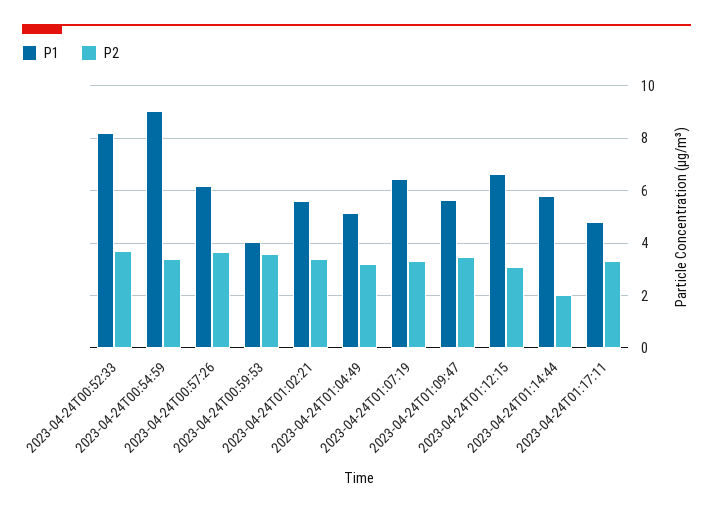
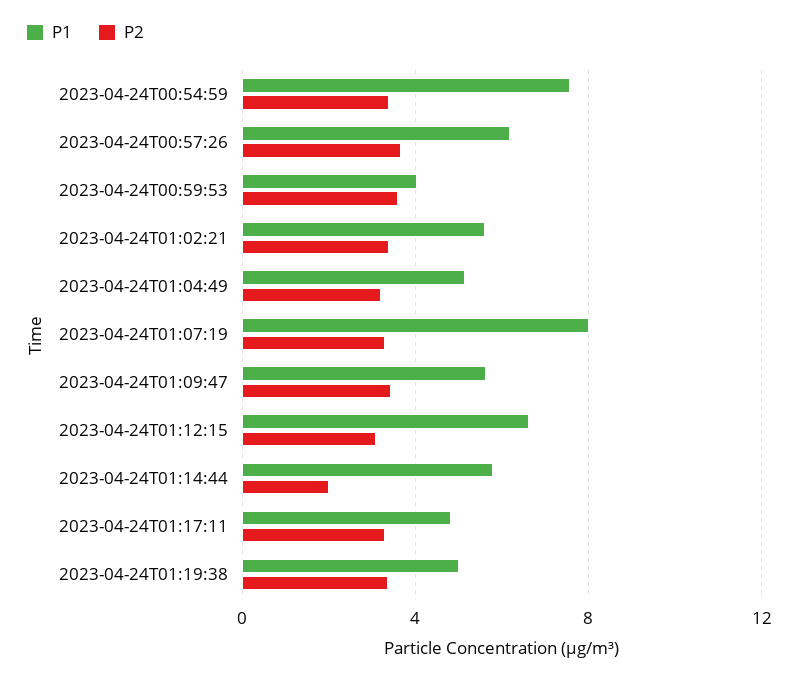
P1, 2023-04-24T00:52:33: 8.25 -> none
P2, 2023-04-24T00:52:33: 3.75 -> none
P1, 2023-04-24T00:54:59: 9 -> 7.5
P1, 2023-04-24T01:07:19: 6.5 -> 8
P1, 2023-04-24T01:19:38: none -> 5
P2, 2023-04-24T01:19:38: none -> 3.5

